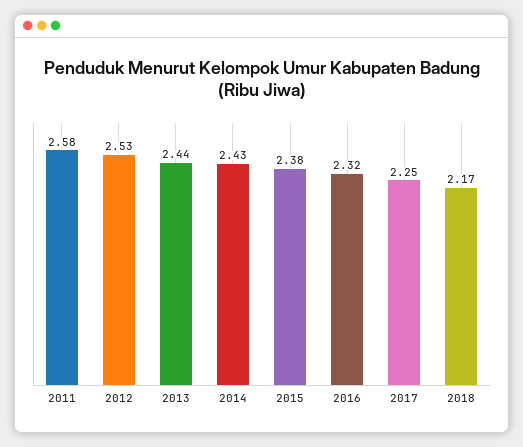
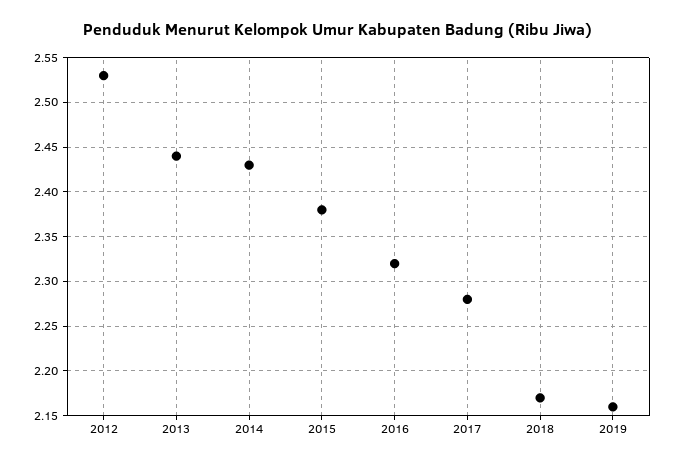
2011: 2.58 -> none
2017: 2.25 -> 2.28
2019: none -> 2.16

